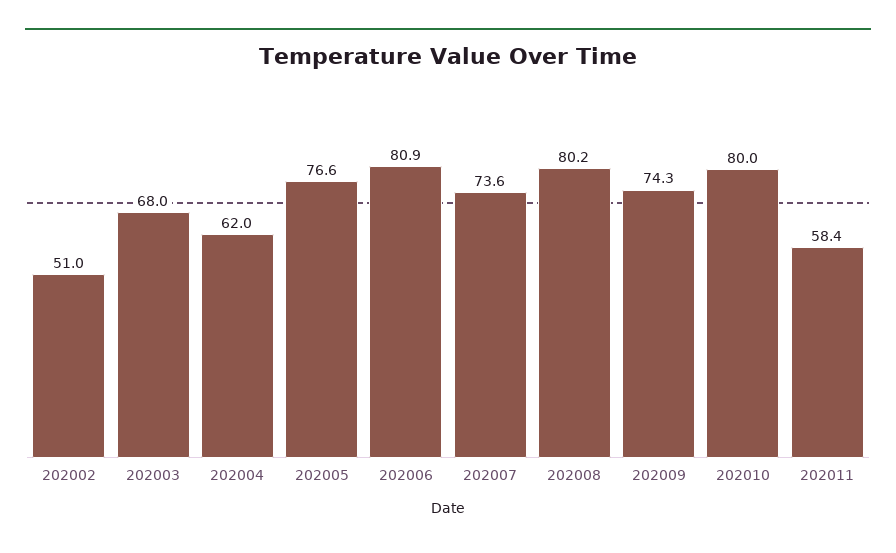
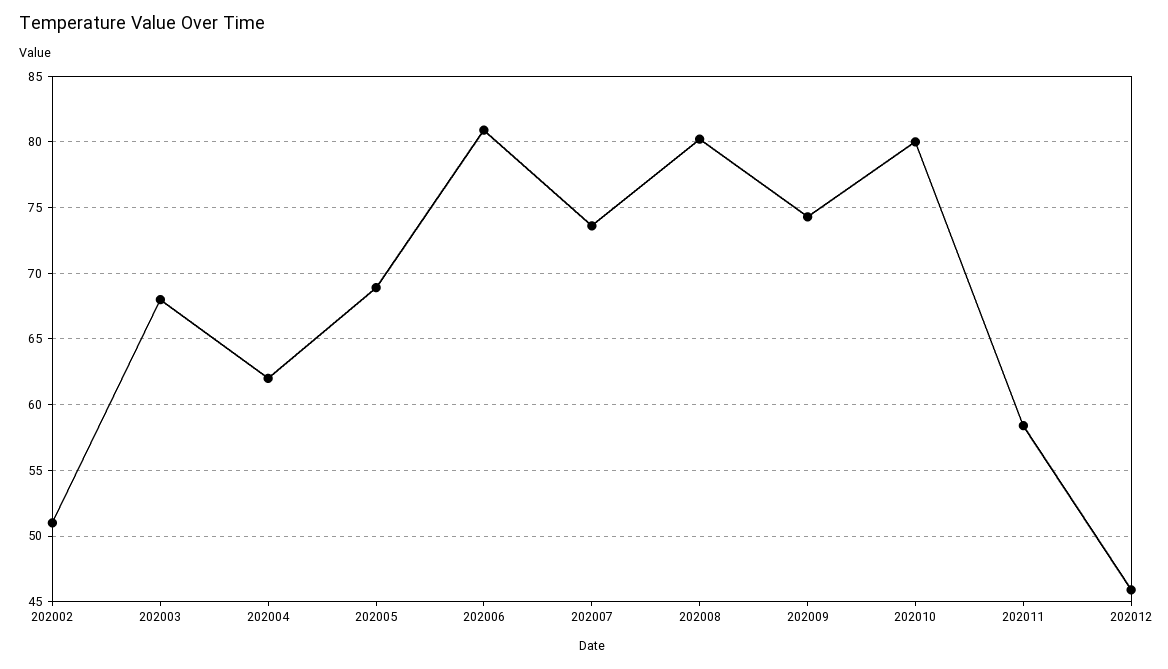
202005: 76.6 -> 69
202012: none -> 46

